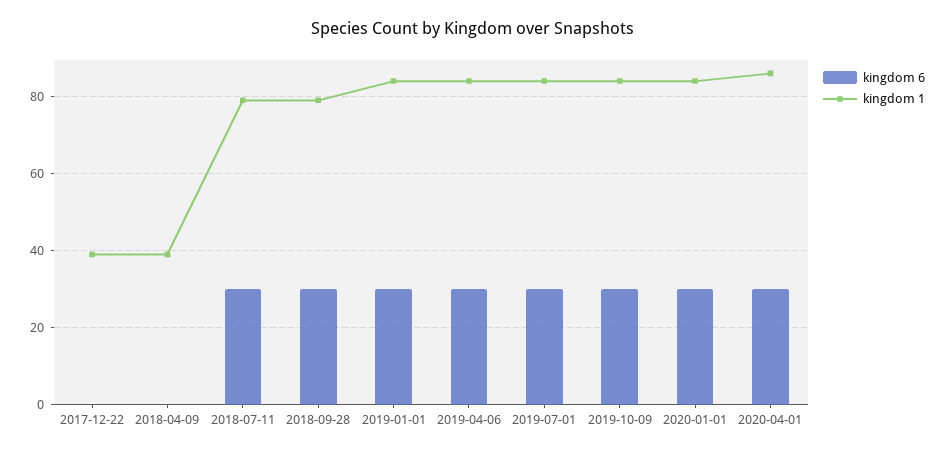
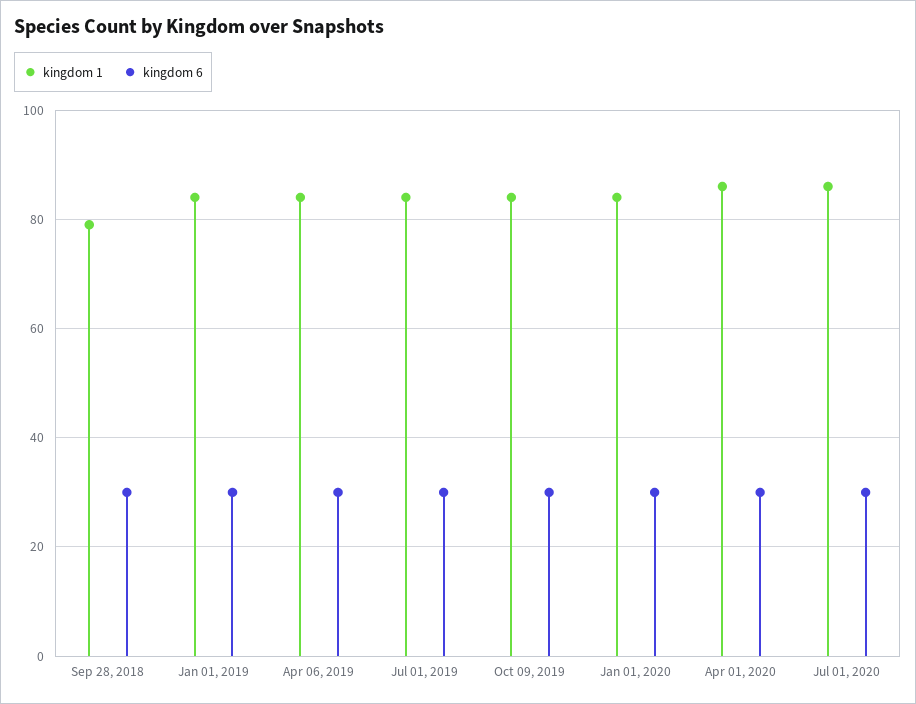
kingdom 6, 2017-12-22: 0 -> none
kingdom 1, 2017-12-22: 40 -> none
kingdom 6, 2018-04-09: 0 -> none
kingdom 1, 2018-04-09: 40 -> none
kingdom 6, 2018-07-11: 30 -> none
kingdom 1, 2018-07-11: 80 -> none
kingdom 1, Jul 01, 2020: none -> 85
kingdom 6, Jul 01, 2020: none -> 30

